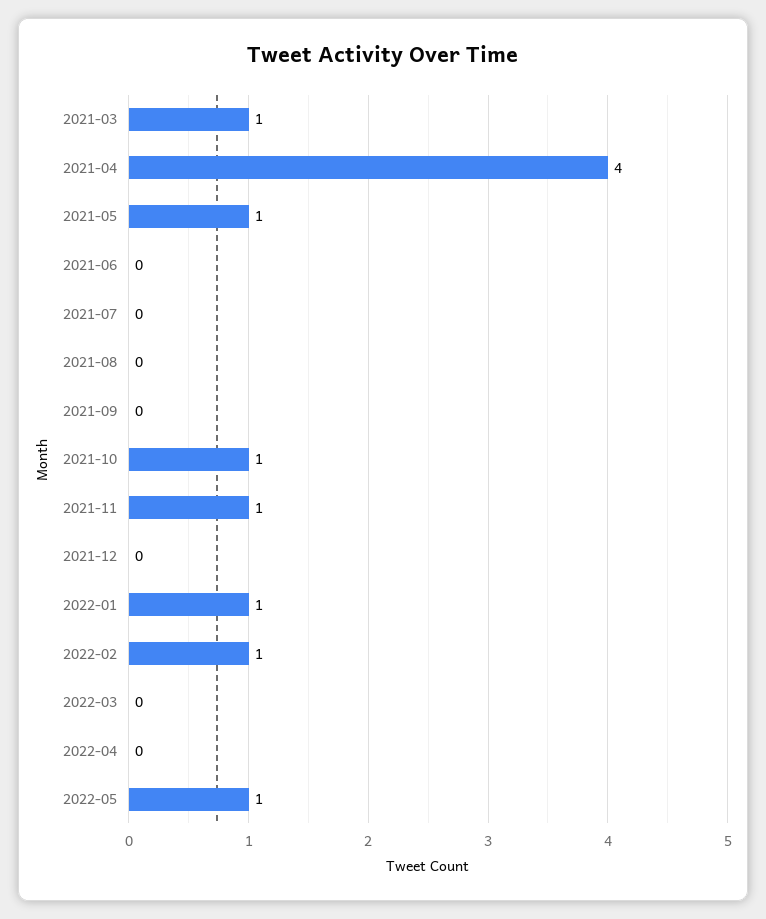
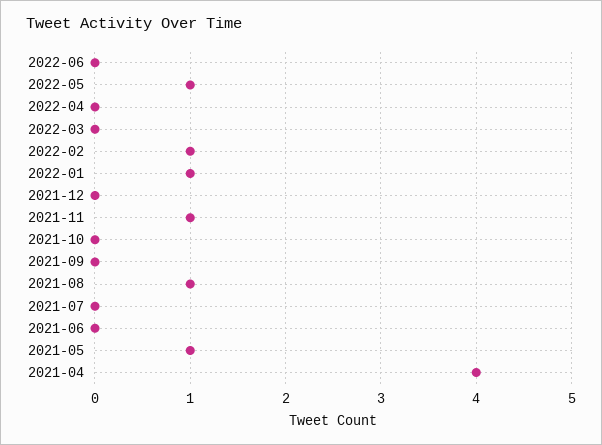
2021-03: 1 -> none
2021-08: 0 -> 1
2021-10: 1 -> 0
2022-06: none -> 0

